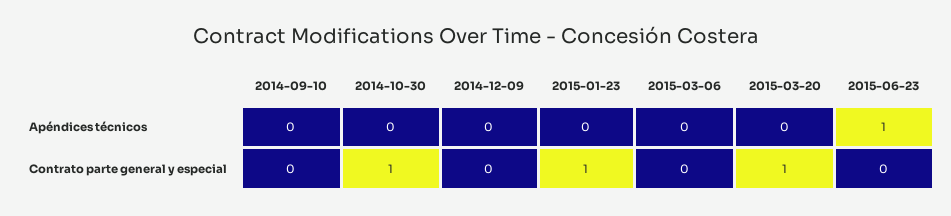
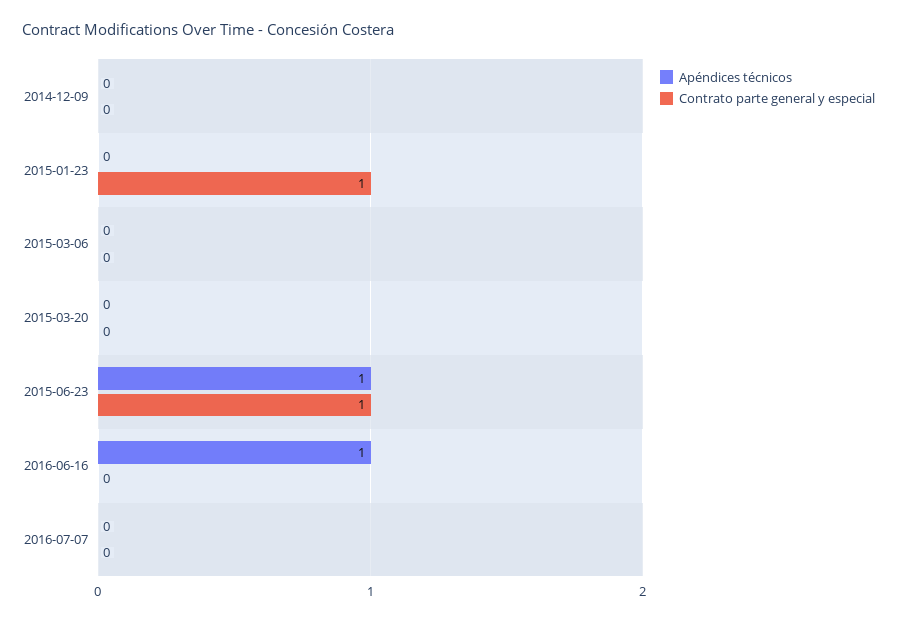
Apéndices técnicos, 2014-09-10: 0 -> none
Apéndices técnicos, 2014-10-30: 0 -> none
Contrato parte general y especial, 2014-09-10: 0 -> none
Contrato parte general y especial, 2014-10-30: 1 -> none
Contrato parte general y especial, 2015-03-20: 1 -> 0
Contrato parte general y especial, 2015-06-23: 0 -> 1
Apéndices técnicos, 2016-06-16: none -> 1
Contrato parte general y especial, 2016-06-16: none -> 0
Apéndices técnicos, 2016-07-07: none -> 0
Contrato parte general y especial, 2016-07-07: none -> 0

